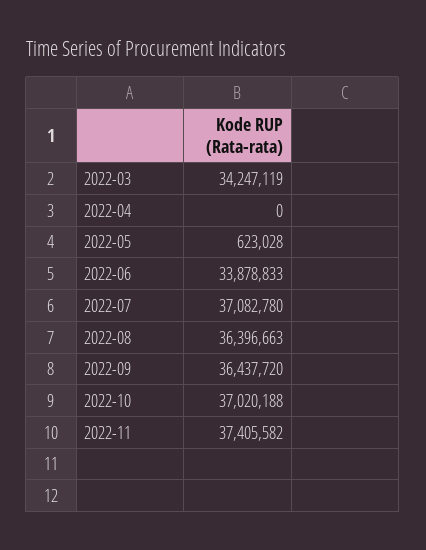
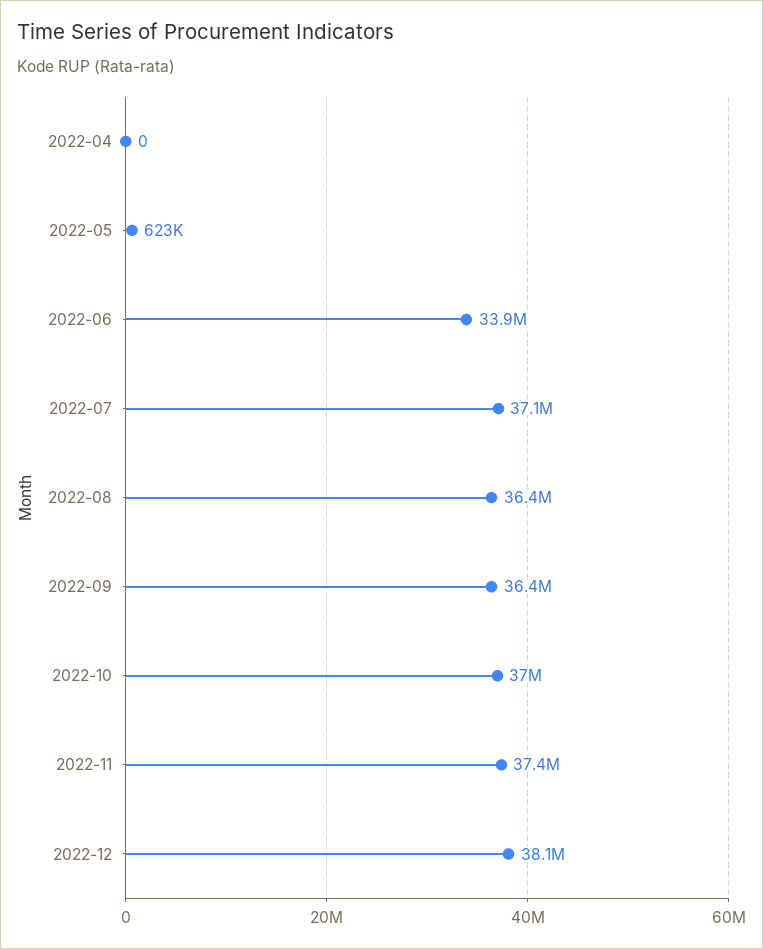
2022-03: 34247119 -> none
2022-12: none -> 38100000

